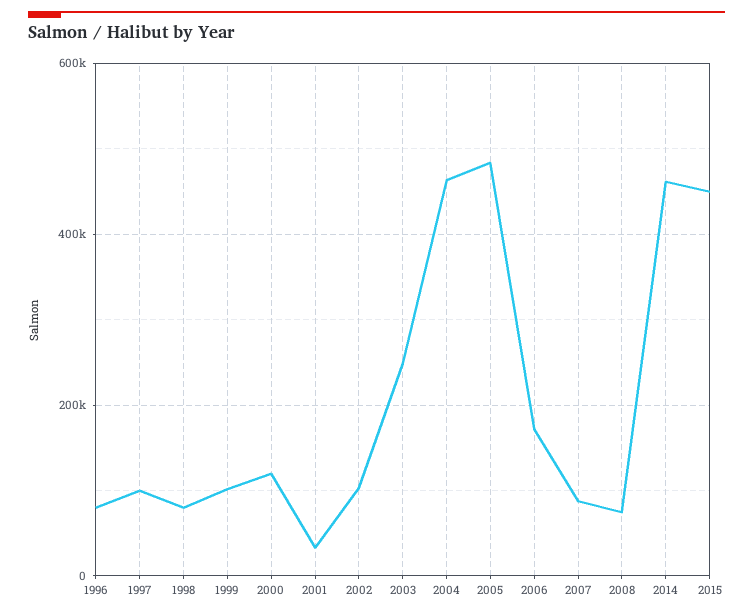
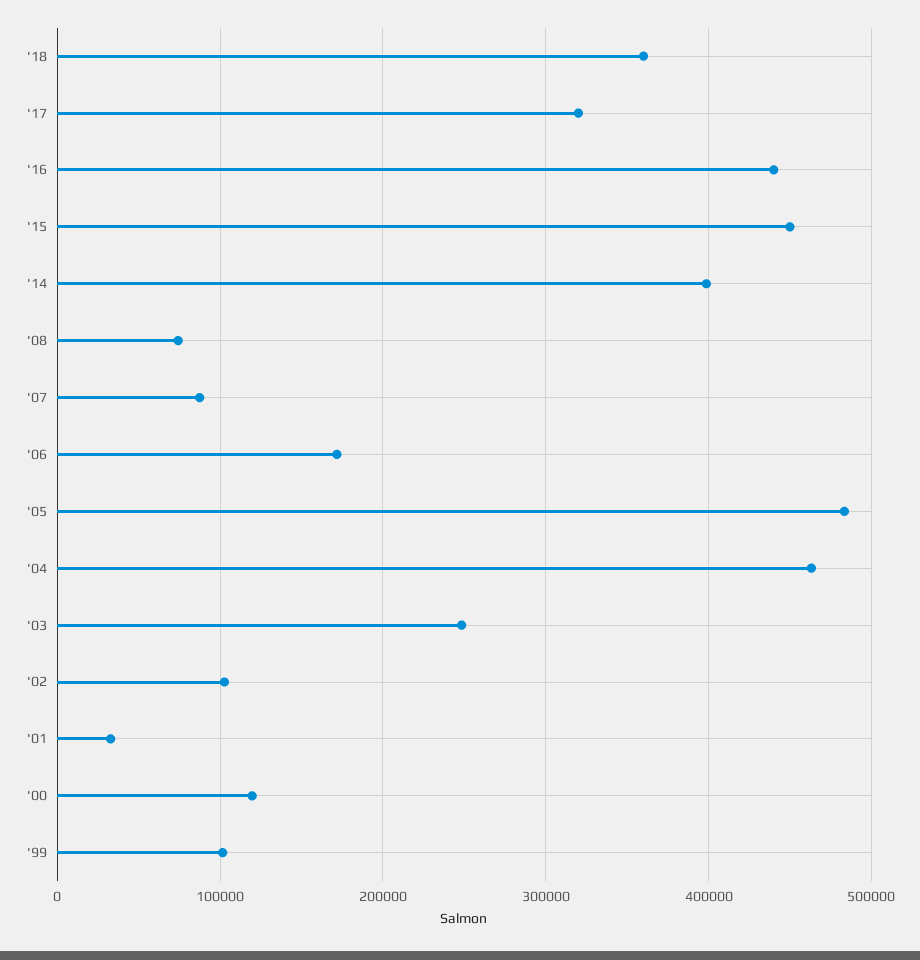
1996: 80000 -> none
1997: 100000 -> none
1998: 80000 -> none
2014: 460000 -> 400000
'18: none -> 360000
'17: none -> 320000
'16: none -> 440000

